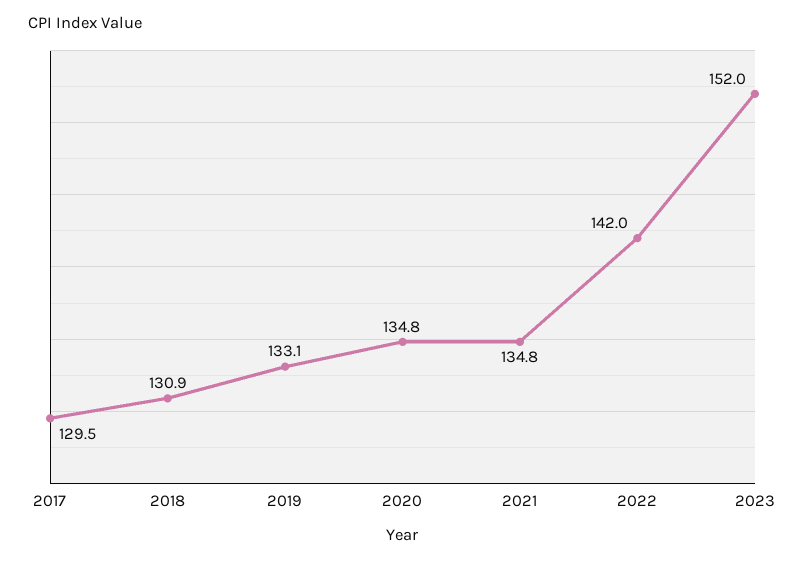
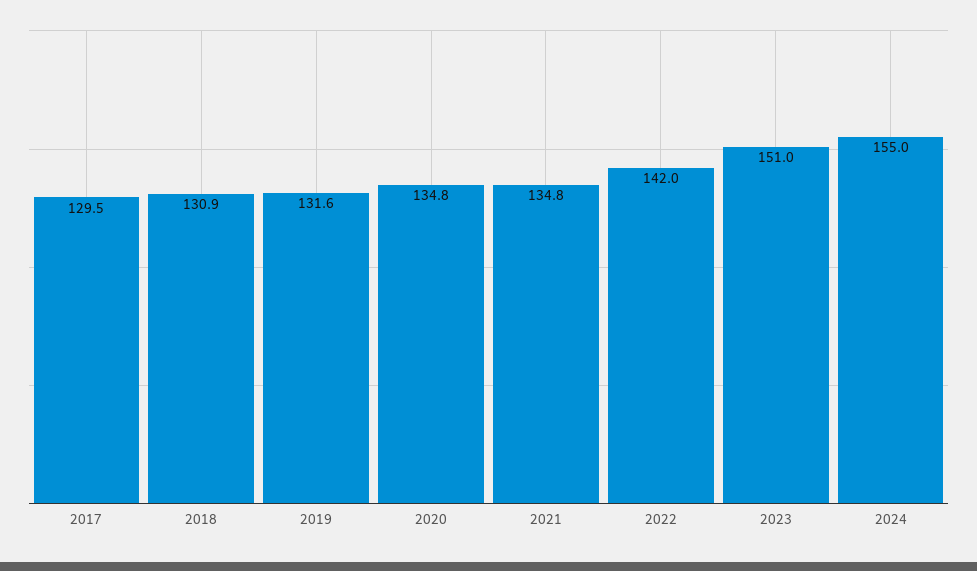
2019: 133.1 -> 131.6
2023: 152 -> 151
2024: none -> 155

